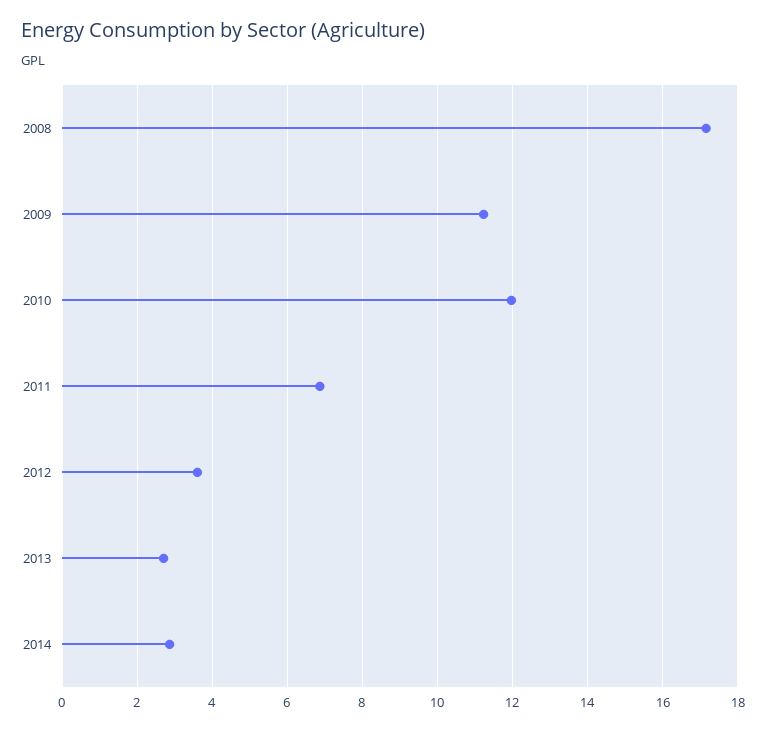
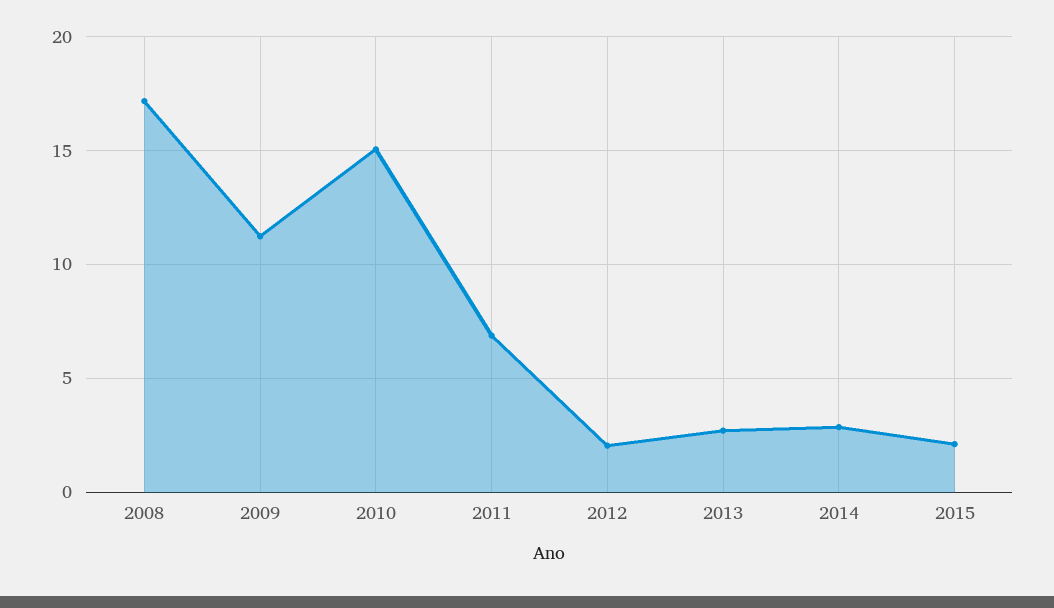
2010: 12 -> 15
2012: 3.6 -> 2
2015: none -> 2

